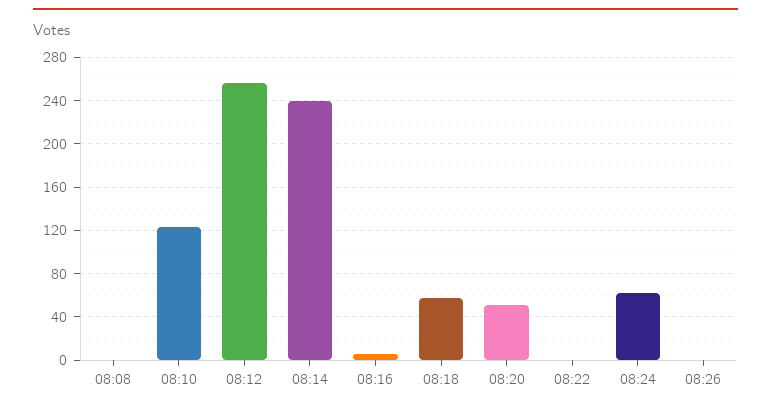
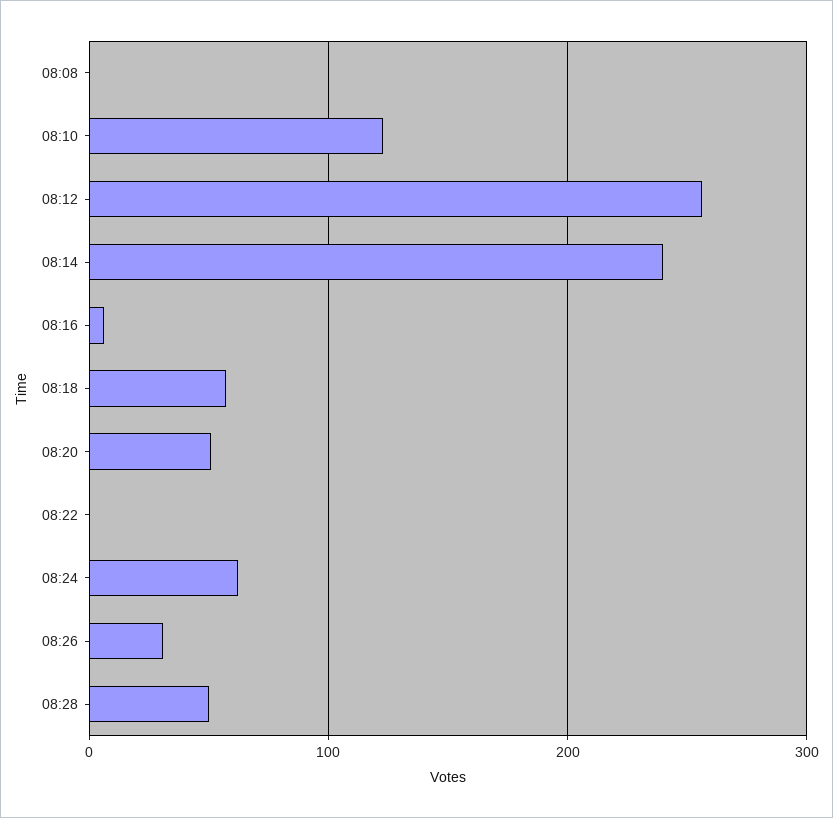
08:26: 0 -> 30
08:28: none -> 50

